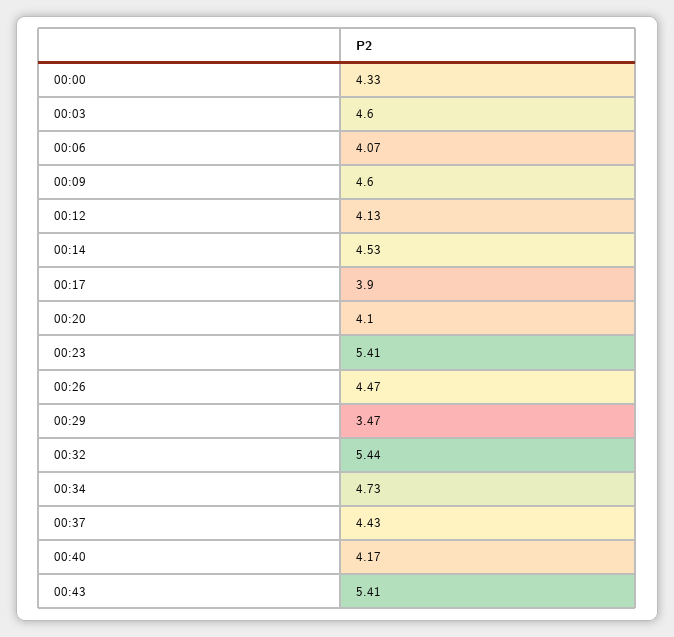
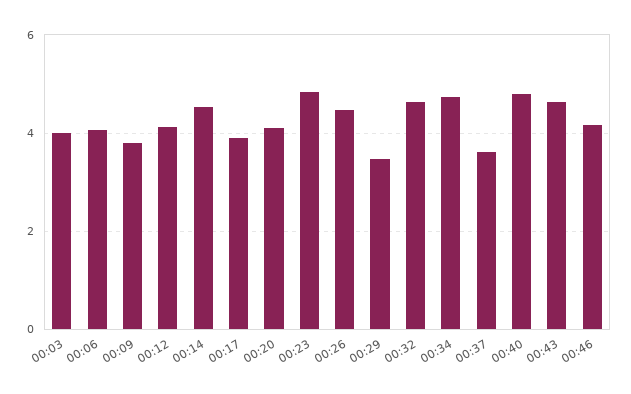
00:00: 4.33 -> none
00:03: 4.6 -> 4
00:09: 4.6 -> 3.8
00:23: 5.41 -> 4.8
00:32: 5.44 -> 4.6
00:37: 4.43 -> 3.6
00:40: 4.17 -> 4.8
00:43: 5.41 -> 4.6
00:46: none -> 4.2

